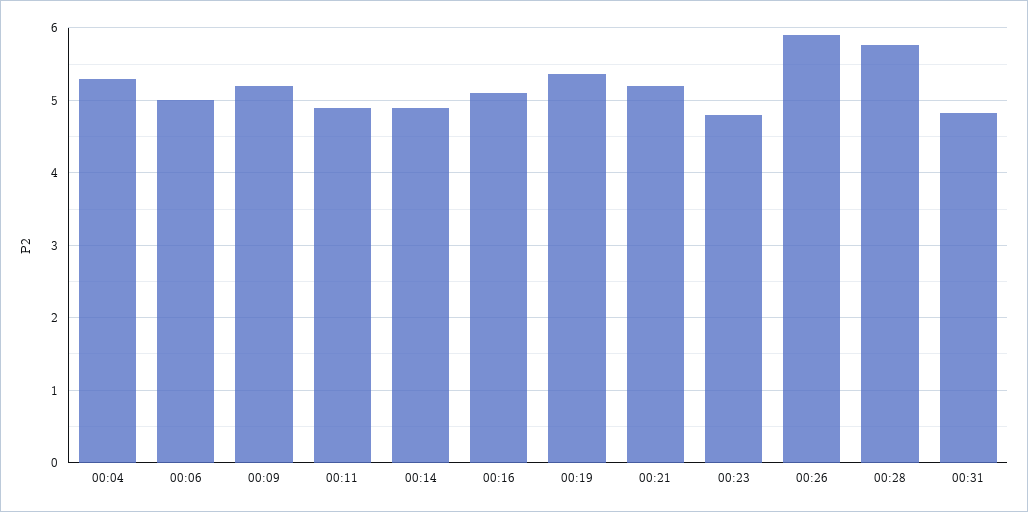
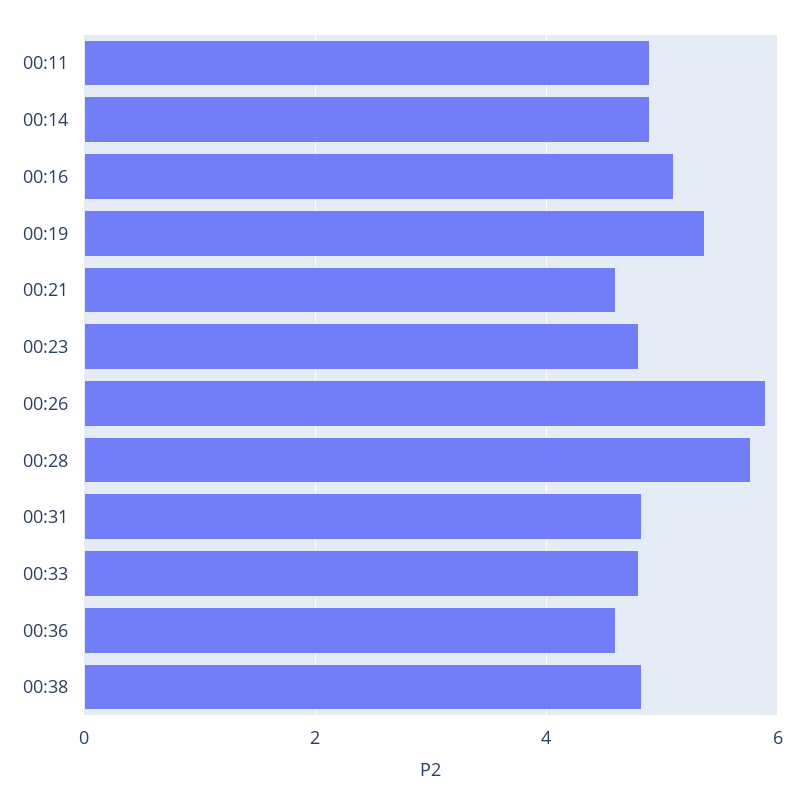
00:04: 5.3 -> none
00:06: 5 -> none
00:09: 5.2 -> none
00:21: 5.2 -> 4.6
00:33: none -> 4.8
00:36: none -> 4.6
00:38: none -> 4.8

